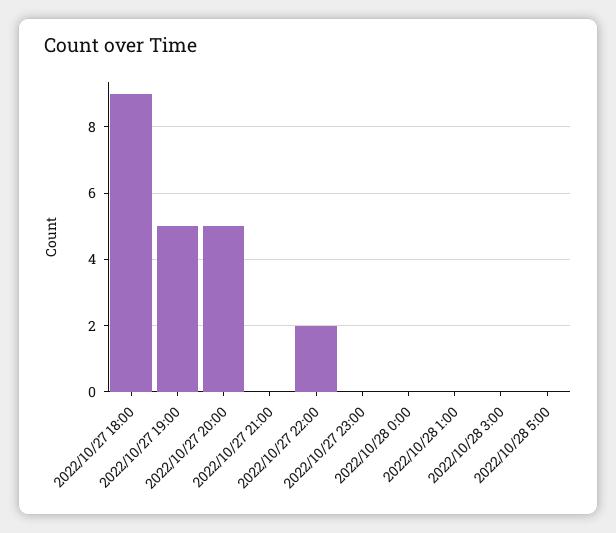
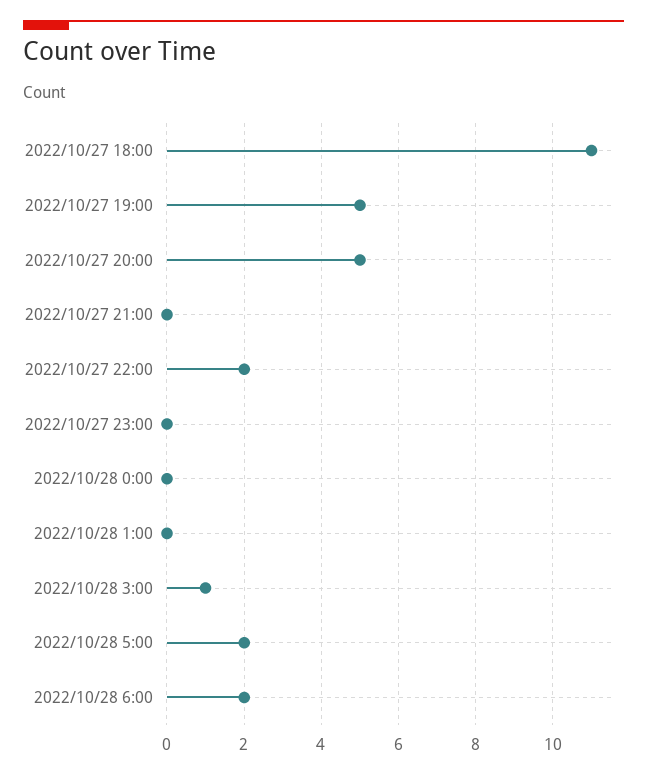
2022/10/27 18:00: 9 -> 11
2022/10/28 3:00: 0 -> 1
2022/10/28 5:00: 0 -> 2
2022/10/28 6:00: none -> 2

